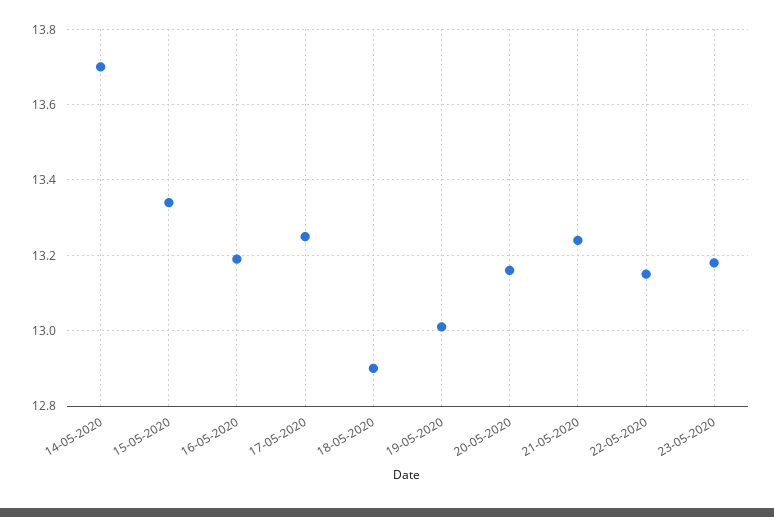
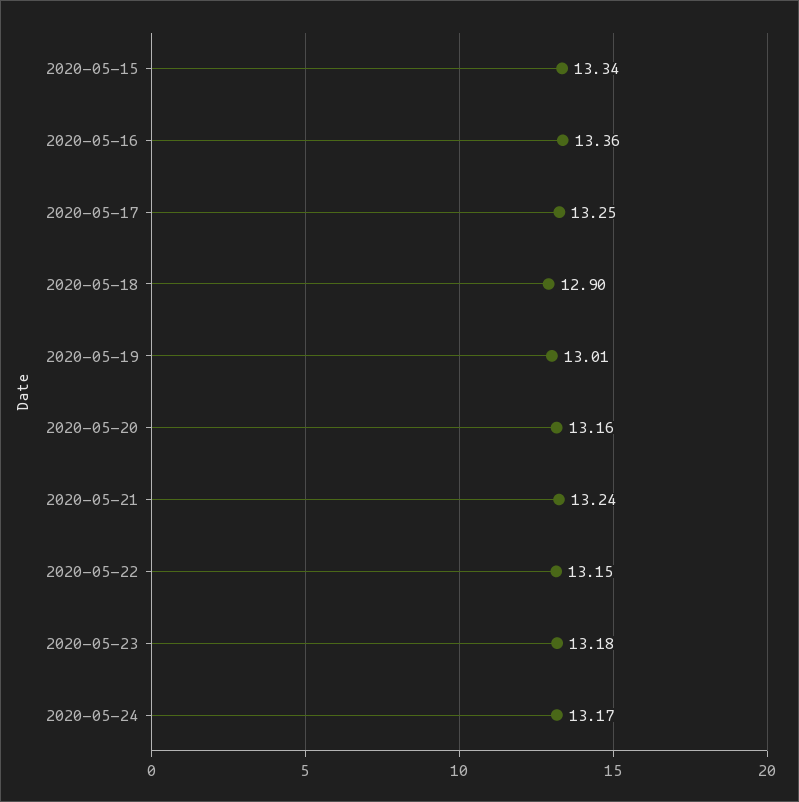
14-05-2020: 13.7 -> none
16-05-2020: 13.2 -> 13.36
2020-05-24: none -> 13.17

